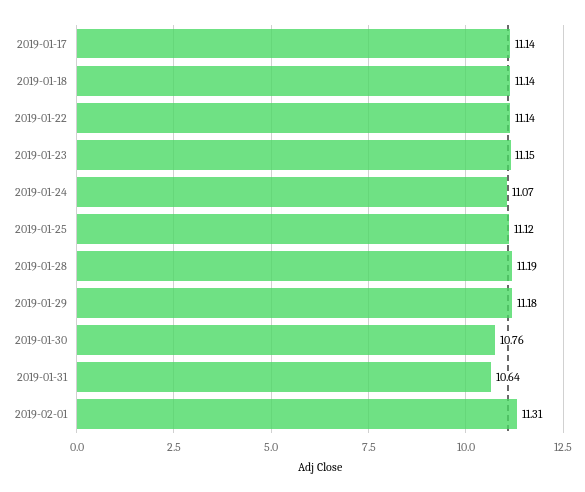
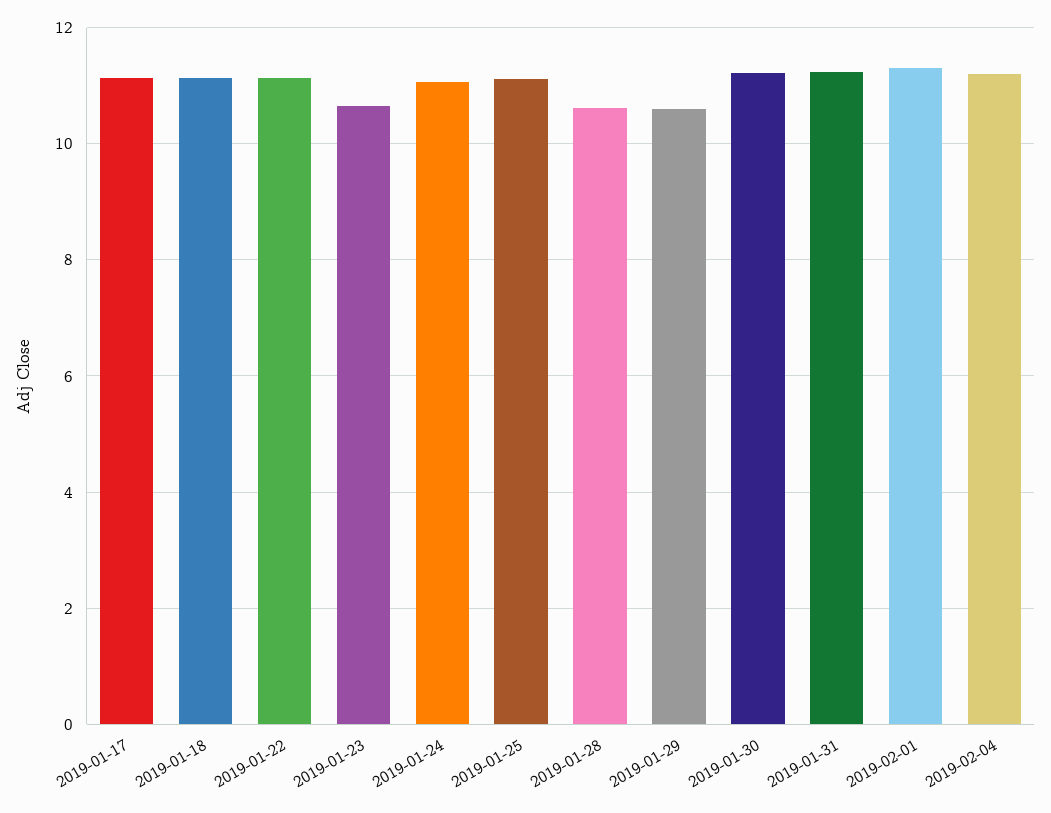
2019-01-23: 11.15 -> 10.6
2019-01-28: 11.19 -> 10.6
2019-01-29: 11.18 -> 10.6
2019-01-30: 10.76 -> 11.2
2019-01-31: 10.64 -> 11.2
2019-02-04: none -> 11.2

